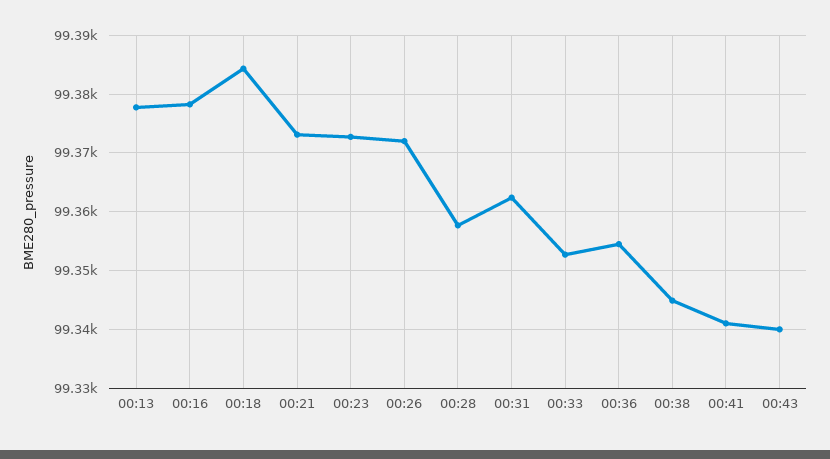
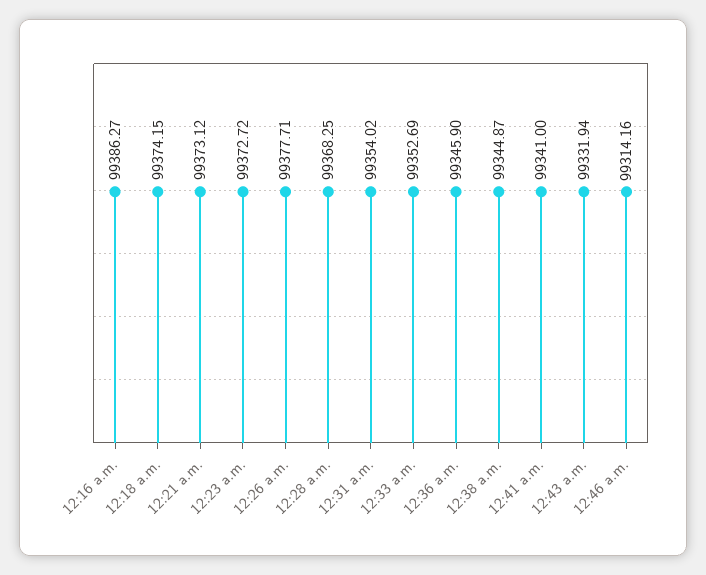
00:13: 99378 -> none
00:16: 99378 -> 99386.27
00:18: 99384 -> 99374.15
00:26: 99372 -> 99377.71
00:28: 99358 -> 99368.25
00:31: 99362 -> 99354.02
00:36: 99354 -> 99345.9
00:43: 99340 -> 99331.94
12:46 a.m.: none -> 99314.16

